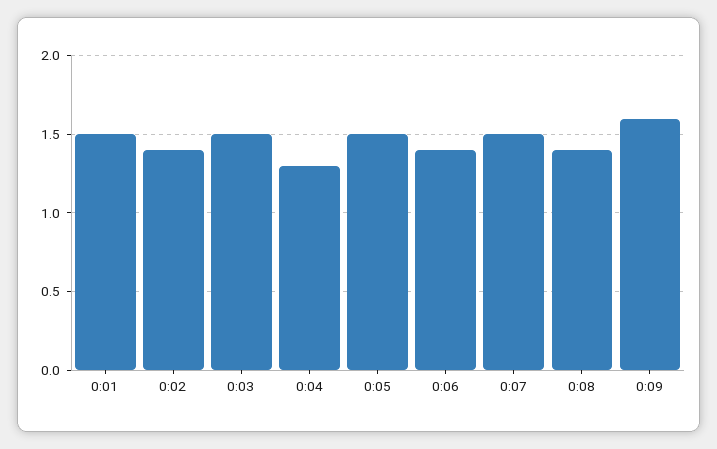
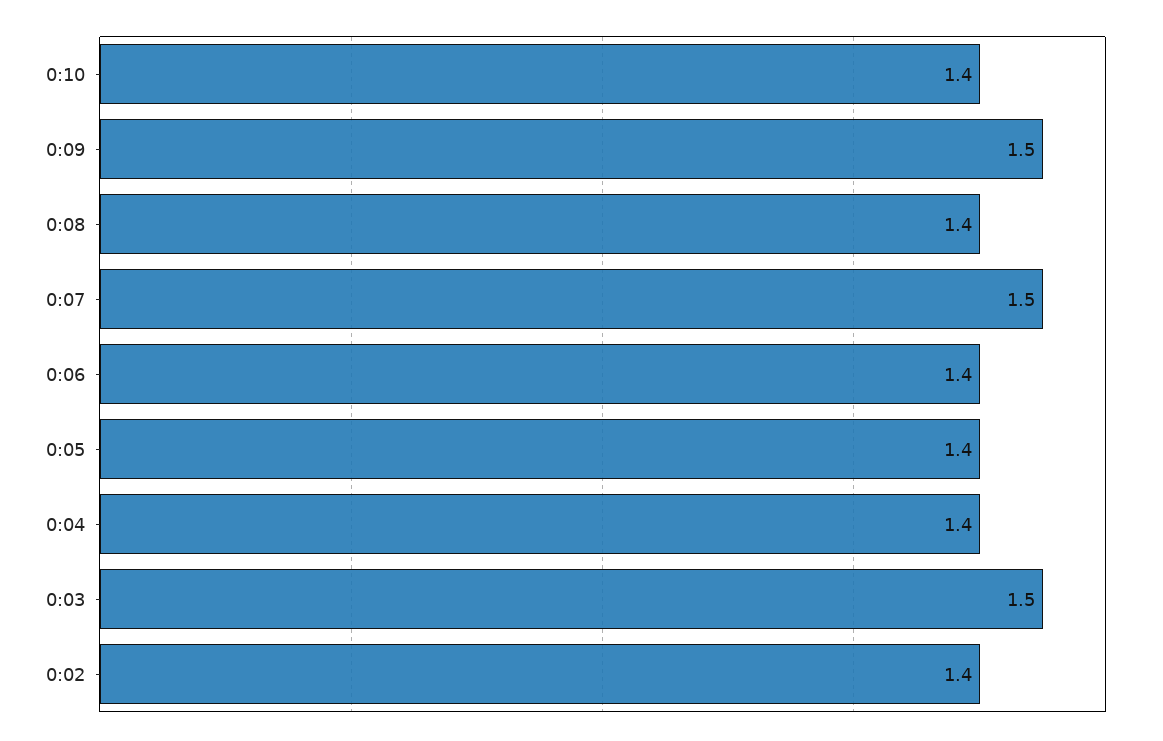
0:01: 1.5 -> none
0:04: 1.3 -> 1.4
0:05: 1.5 -> 1.4
0:09: 1.6 -> 1.5
0:10: none -> 1.4

